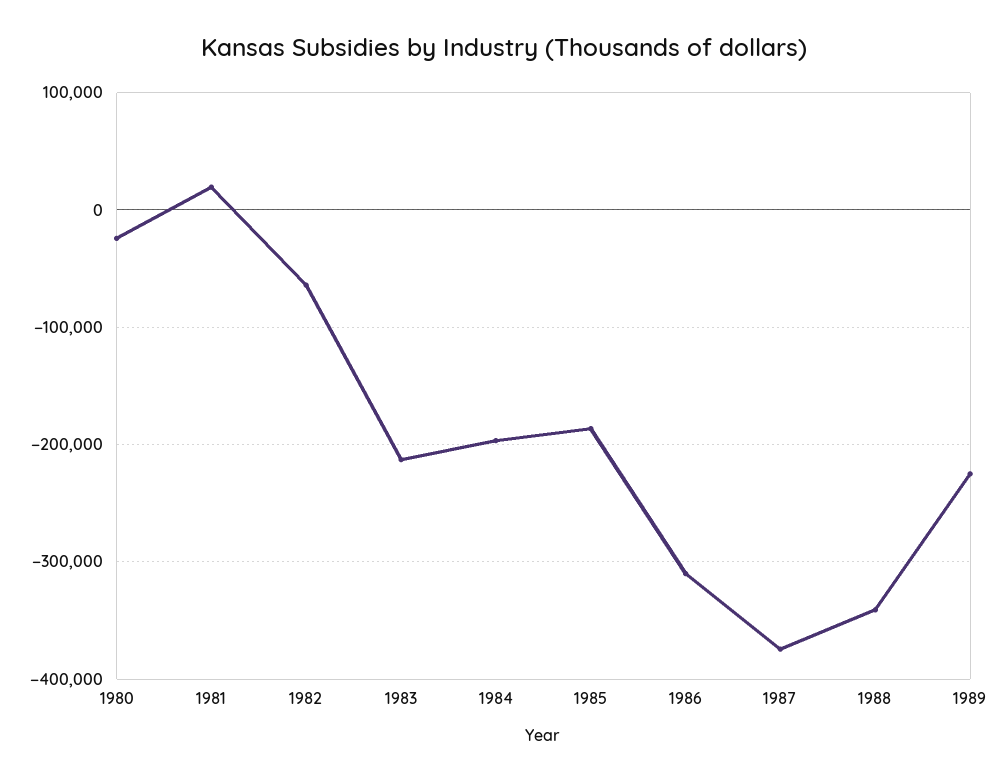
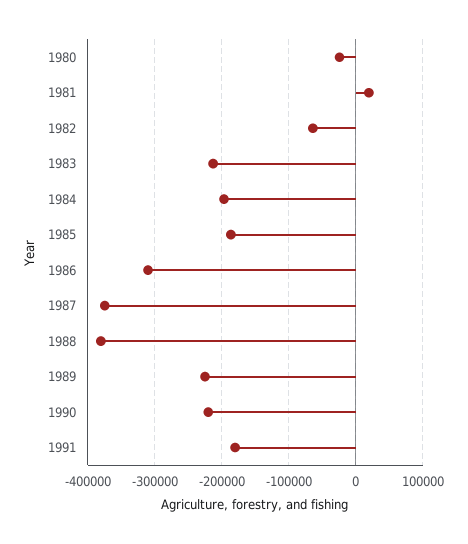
1988: -340000 -> -380000
1990: none -> -220000
1991: none -> -180000

